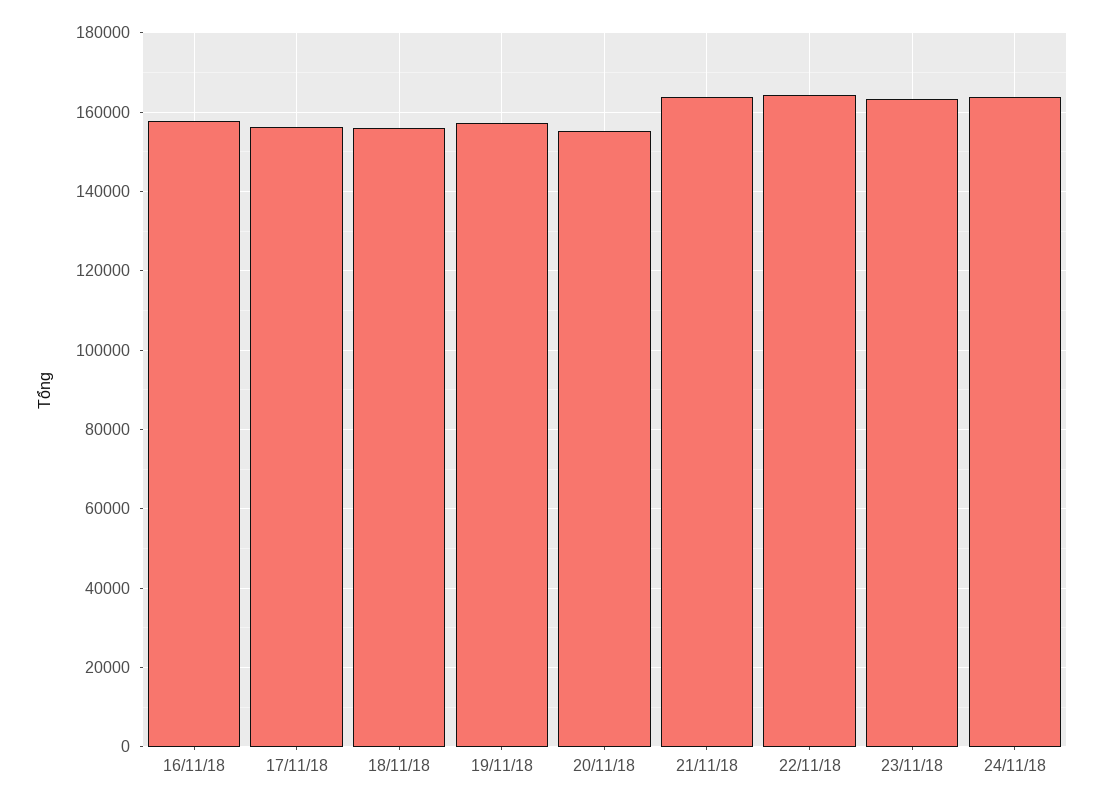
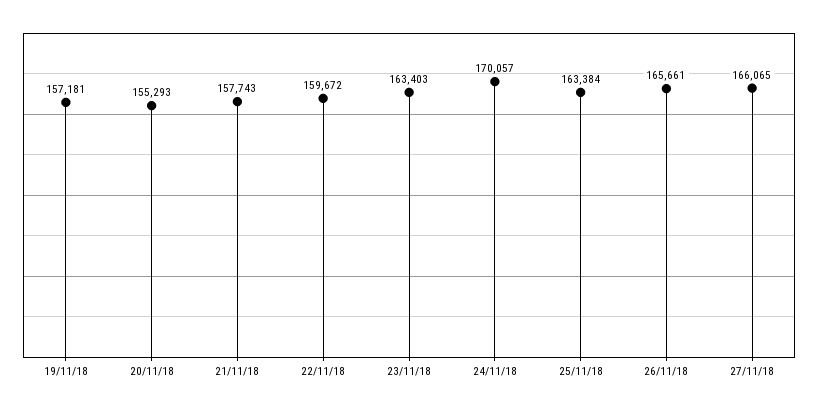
16/11/18: 158000 -> none
17/11/18: 156000 -> none
18/11/18: 156000 -> none
21/11/18: 164000 -> 157743
22/11/18: 164000 -> 159672
24/11/18: 164000 -> 170057
25/11/18: none -> 163384
26/11/18: none -> 165661
27/11/18: none -> 166065

